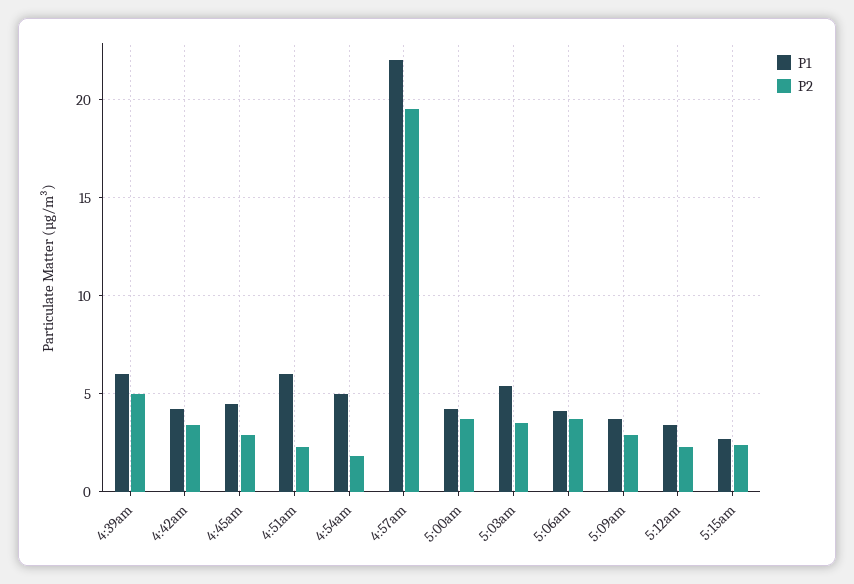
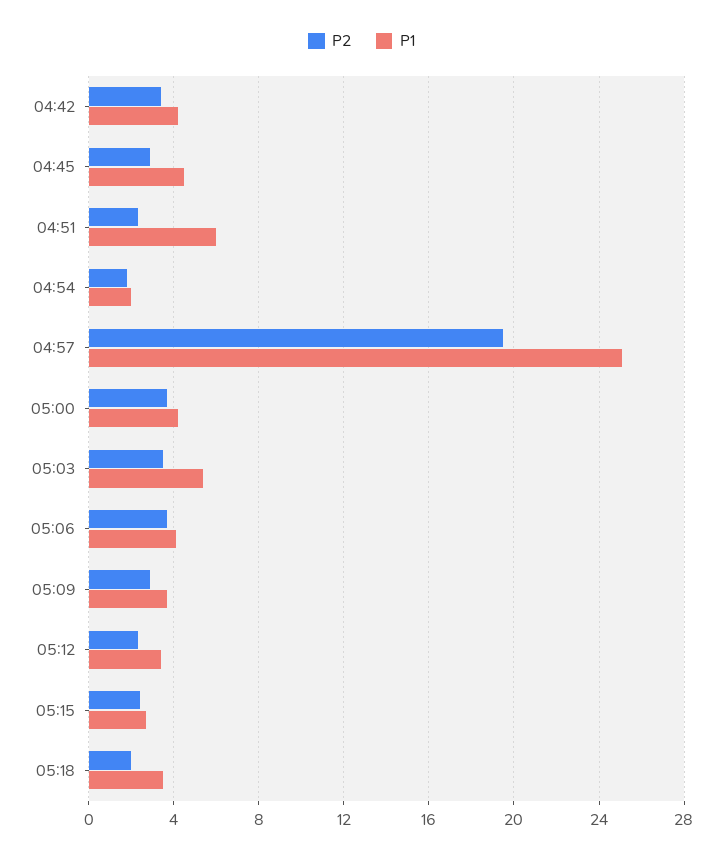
P1, 4:39am: 6 -> none
P2, 4:39am: 5 -> none
P1, 4:54am: 5 -> 2
P1, 4:57am: 22 -> 25
P2, 05:18: none -> 2
P1, 05:18: none -> 3.5

